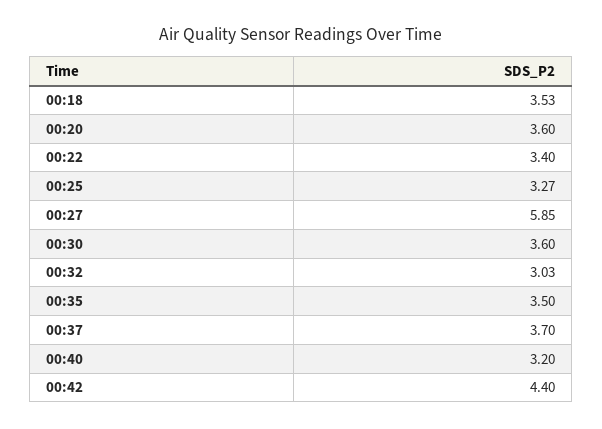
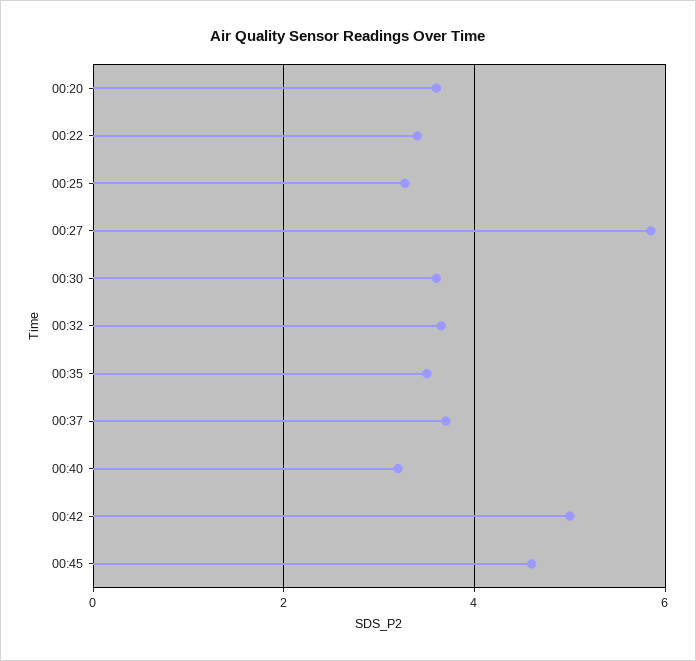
00:18: 3.53 -> none
00:32: 3.03 -> 3.6
00:42: 4.4 -> 5
00:45: none -> 4.6

